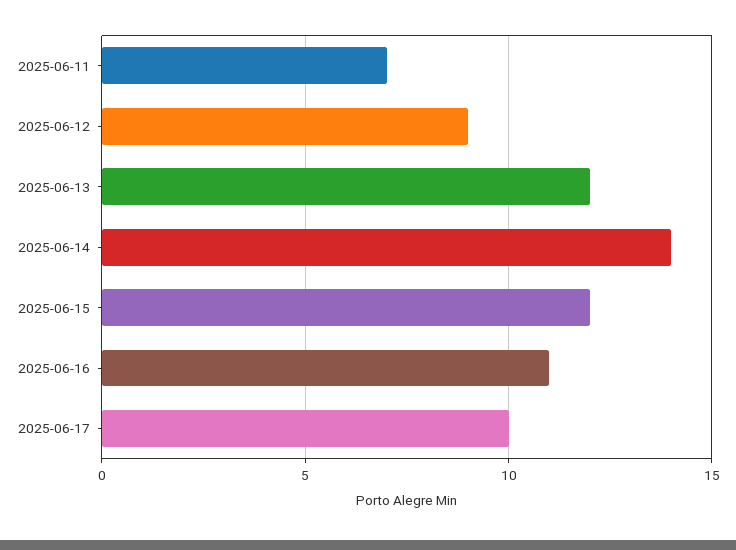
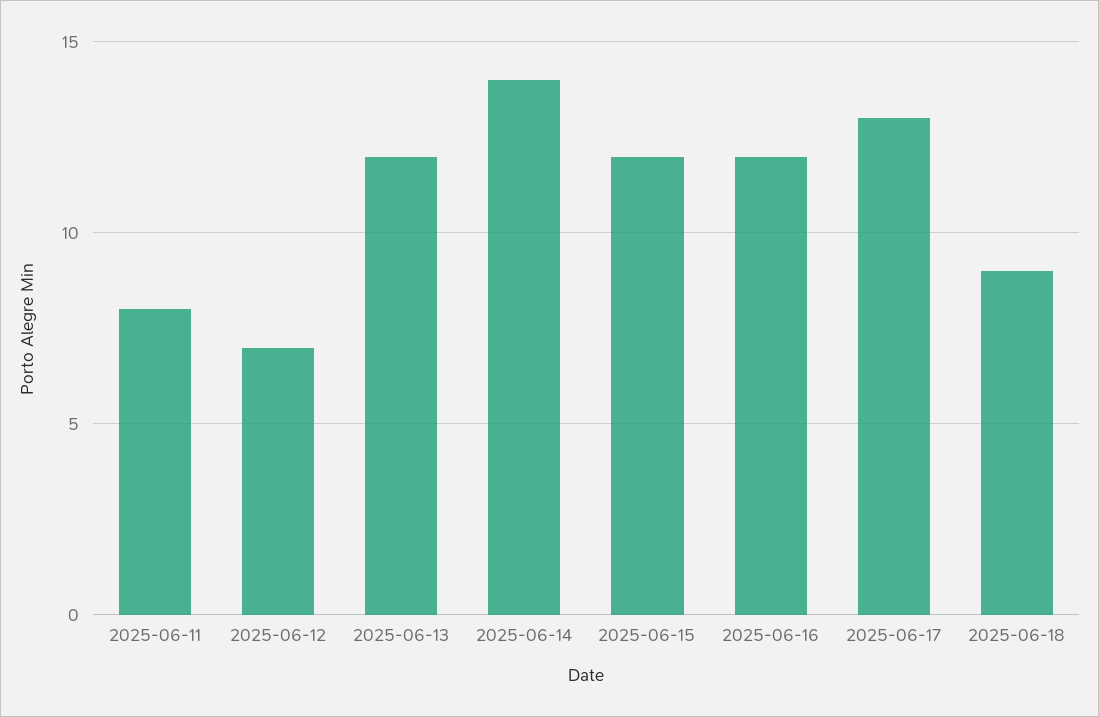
2025-06-11: 7 -> 8
2025-06-12: 9 -> 7
2025-06-16: 11 -> 12
2025-06-17: 10 -> 13
2025-06-18: none -> 9

